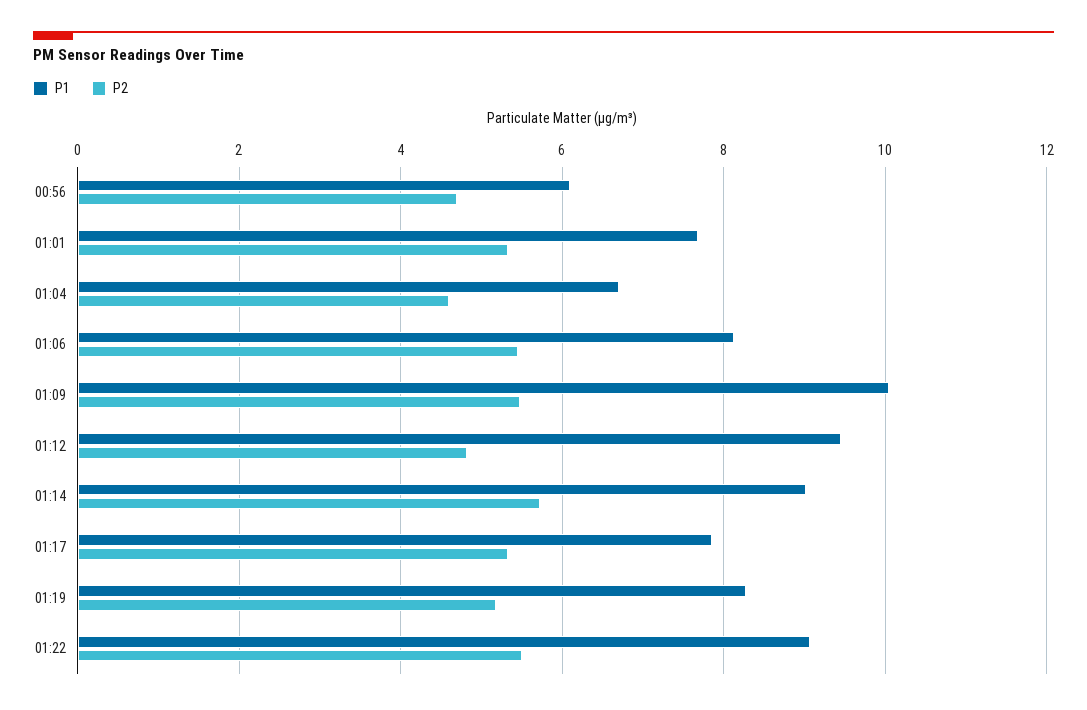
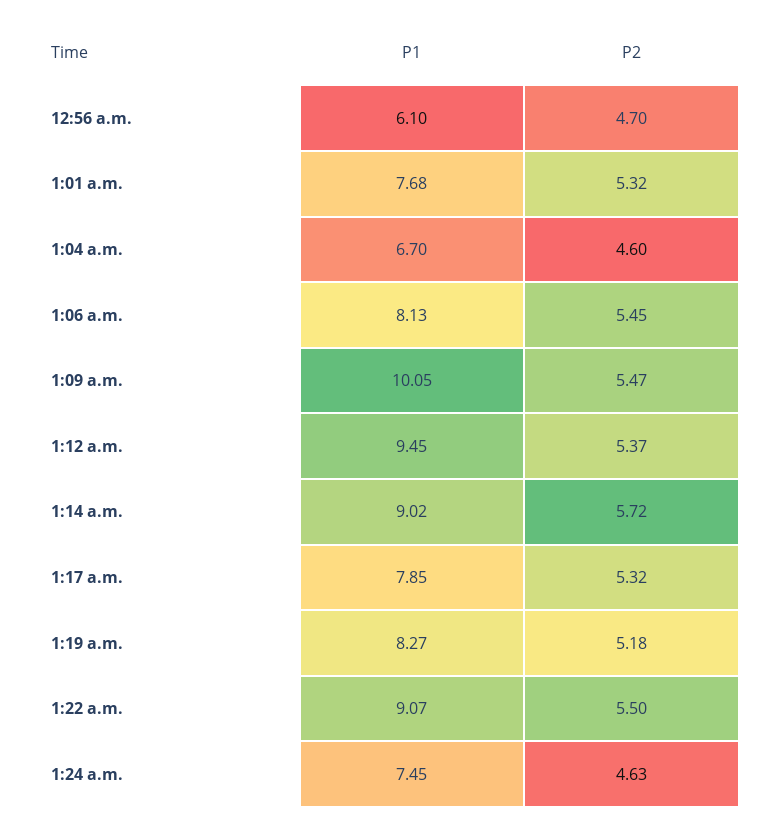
P2, 01:12: 4.8 -> 5.37
P1, 1:24 a.m.: none -> 7.45
P2, 1:24 a.m.: none -> 4.63

